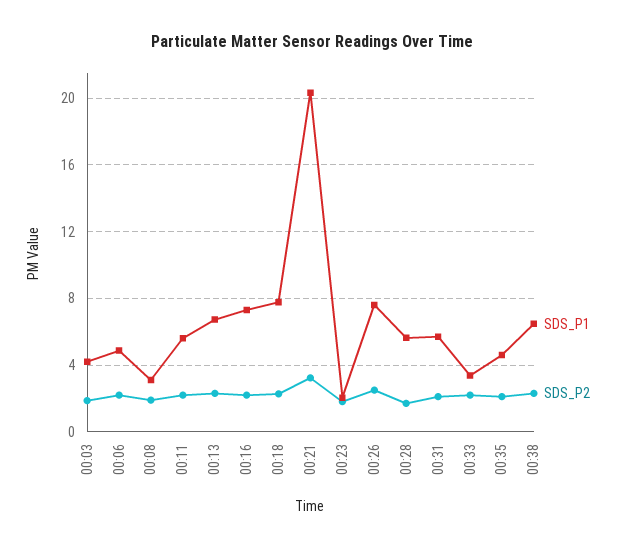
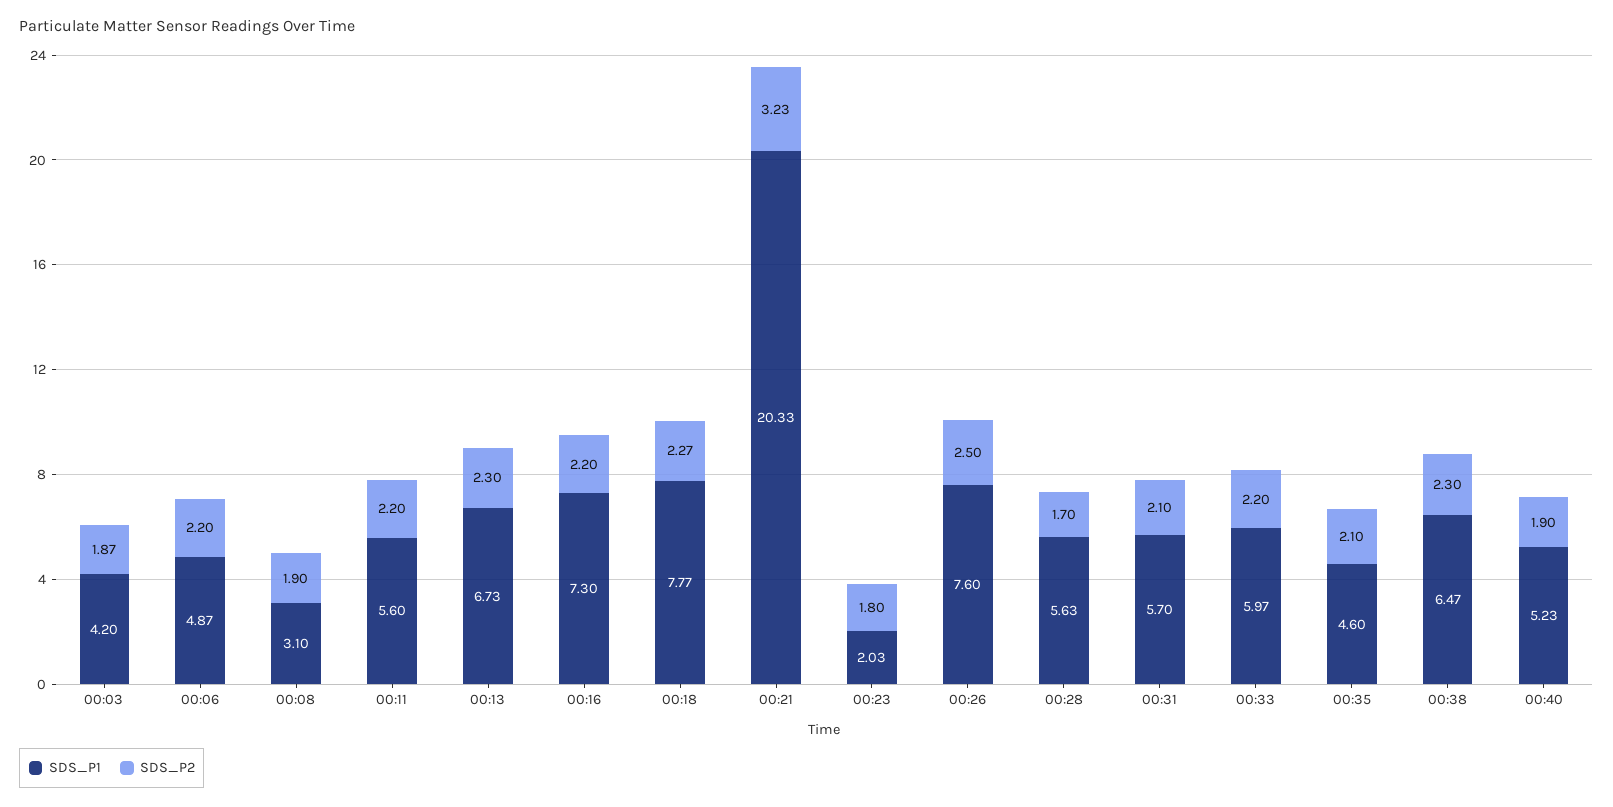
SDS_P1, 00:33: 3.5 -> 5.97
SDS_P1, 00:40: none -> 5.23
SDS_P2, 00:40: none -> 1.9

